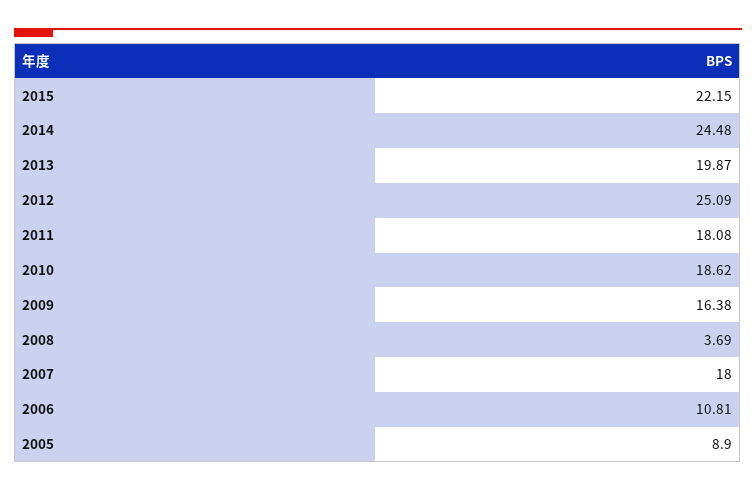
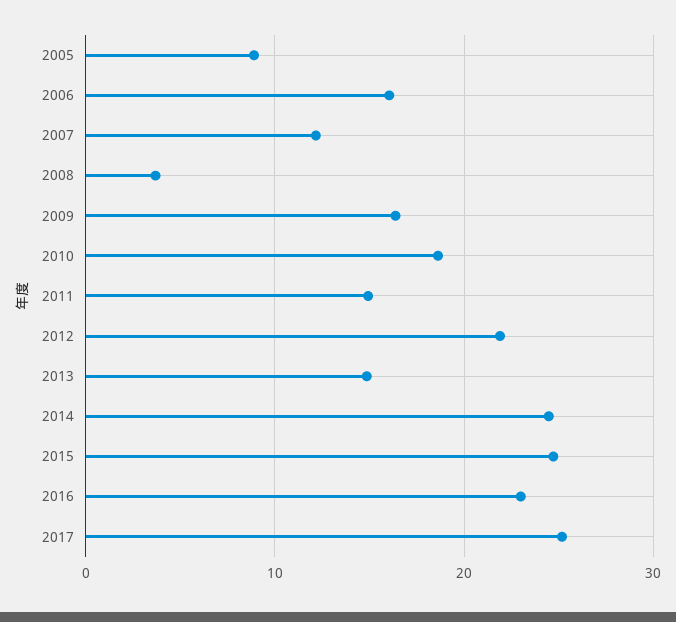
2015: 22.15 -> 25
2013: 19.87 -> 15
2012: 25.09 -> 22
2011: 18.08 -> 15
2007: 18 -> 12
2006: 10.81 -> 16
2016: none -> 23
2017: none -> 25

